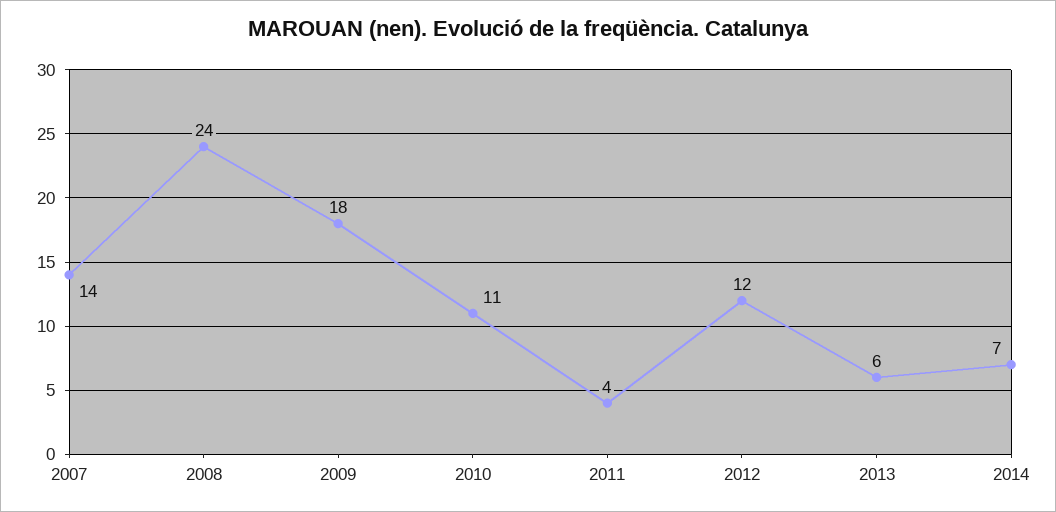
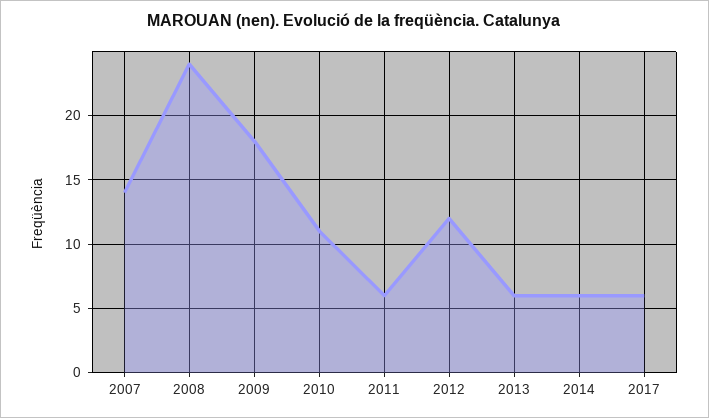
2011: 4 -> 6
2014: 7 -> 6
2017: none -> 6

